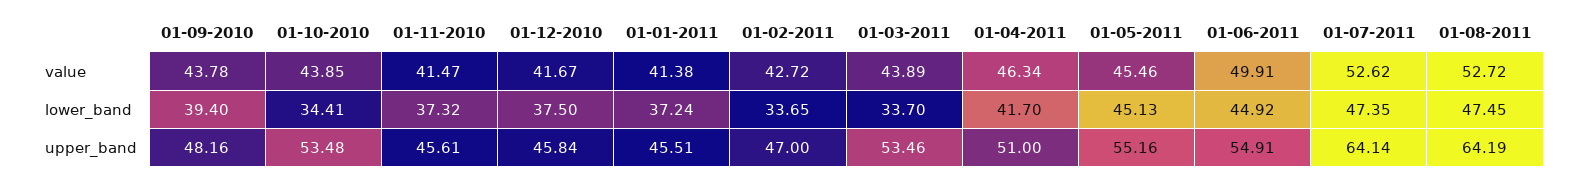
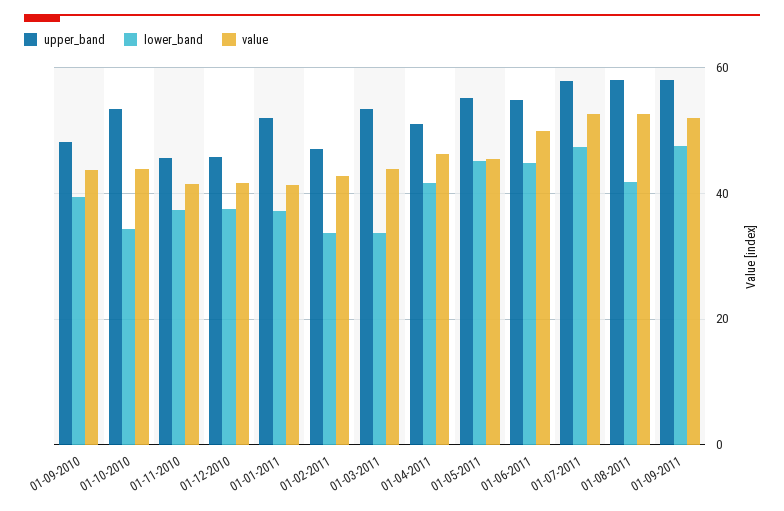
lower_band, 01-08-2011: 47.45 -> 42
upper_band, 01-01-2011: 45.51 -> 52
upper_band, 01-07-2011: 64.14 -> 58
upper_band, 01-08-2011: 64.19 -> 58
upper_band, 01-09-2011: none -> 58
lower_band, 01-09-2011: none -> 48
value, 01-09-2011: none -> 52

